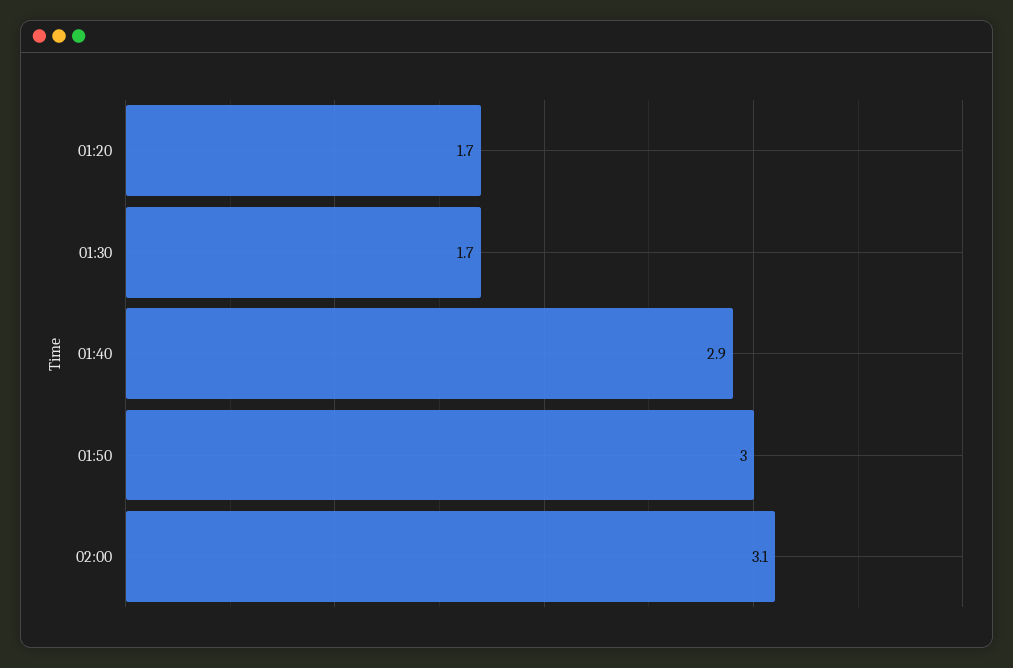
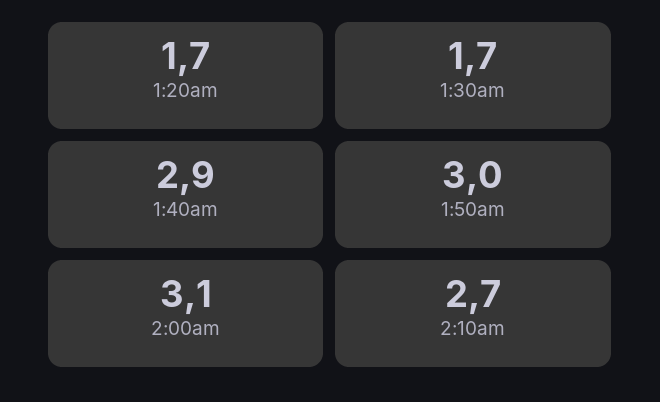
2:10am: none -> 2.7

